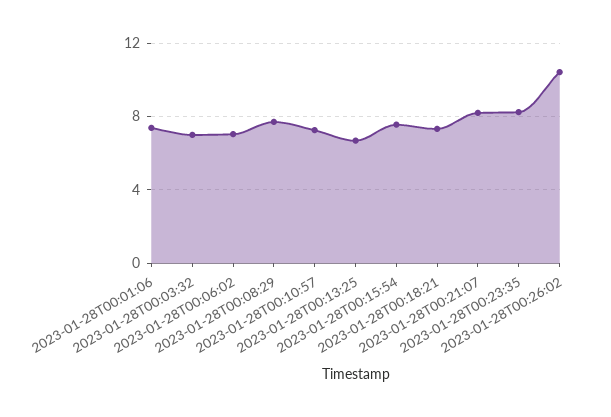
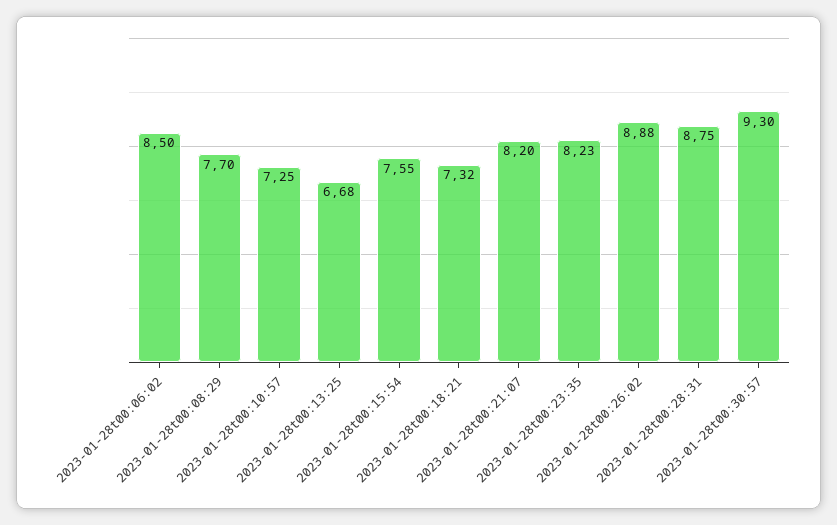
2023-01-28T00:01:06: 7.5 -> none
2023-01-28T00:03:32: 7 -> none
2023-01-28T00:06:02: 7 -> 8.5
2023-01-28T00:26:02: 10.5 -> 8.88
2023-01-28t00:28:31: none -> 8.75
2023-01-28t00:30:57: none -> 9.3

